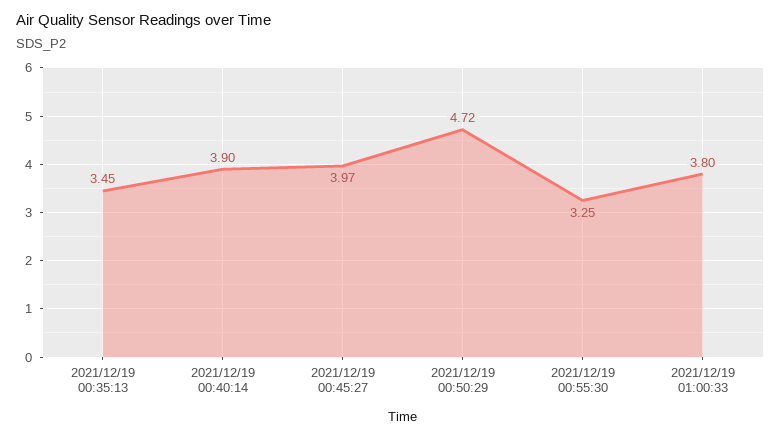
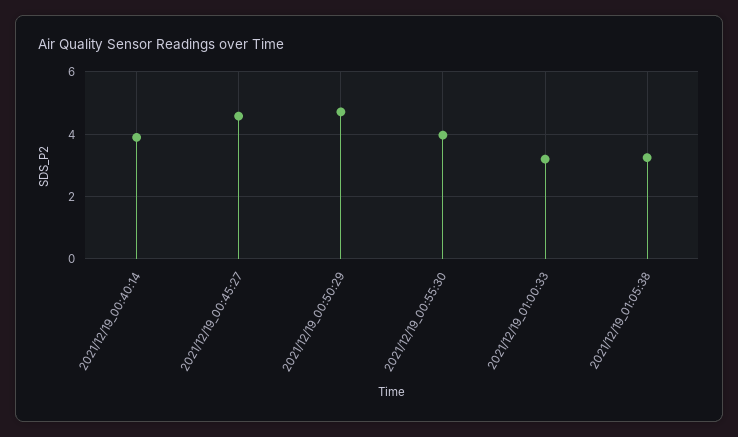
2021/12/19 00:35:13: 3.45 -> none
2021/12/19 00:45:27: 3.97 -> 4.6
2021/12/19 00:55:30: 3.25 -> 4
2021/12/19 01:00:33: 3.8 -> 3.2
2021/12/19_01:05:38: none -> 3.2

